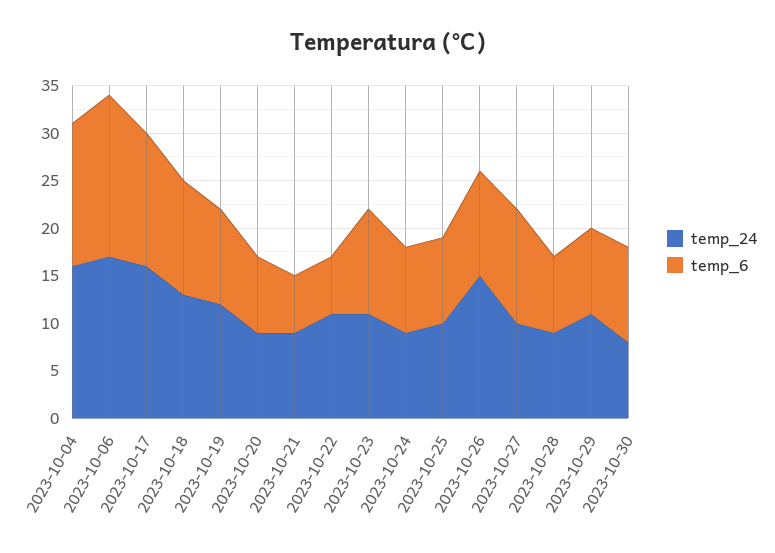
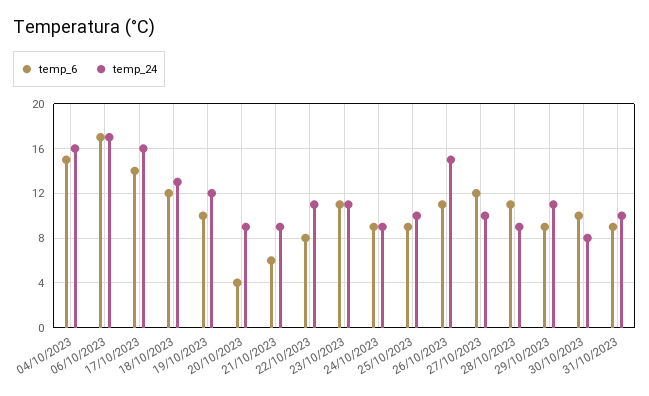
temp_6, 2023-10-20: 8 -> 4
temp_6, 2023-10-22: 6 -> 8
temp_6, 2023-10-28: 8 -> 11
temp_6, 31/10/2023: none -> 9
temp_24, 31/10/2023: none -> 10

